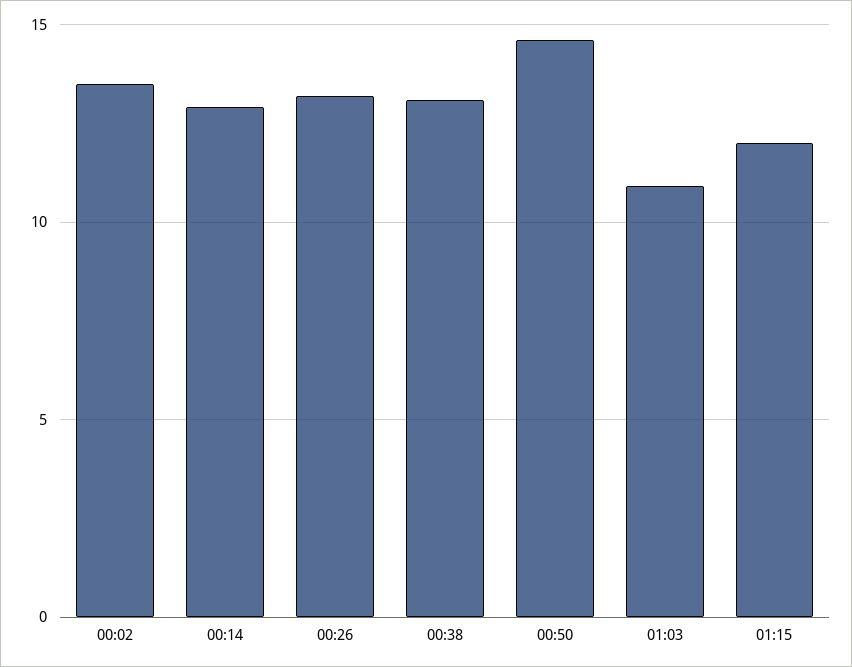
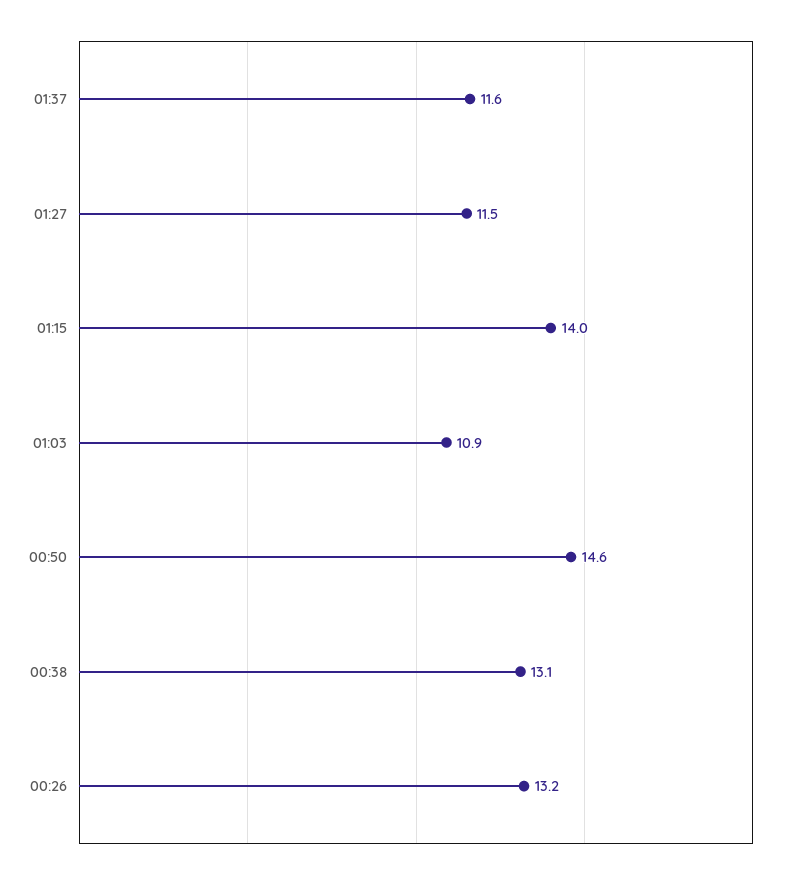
00:02: 13.5 -> none
00:14: 13 -> none
01:15: 12 -> 14
01:37: none -> 11.6
01:27: none -> 11.5

